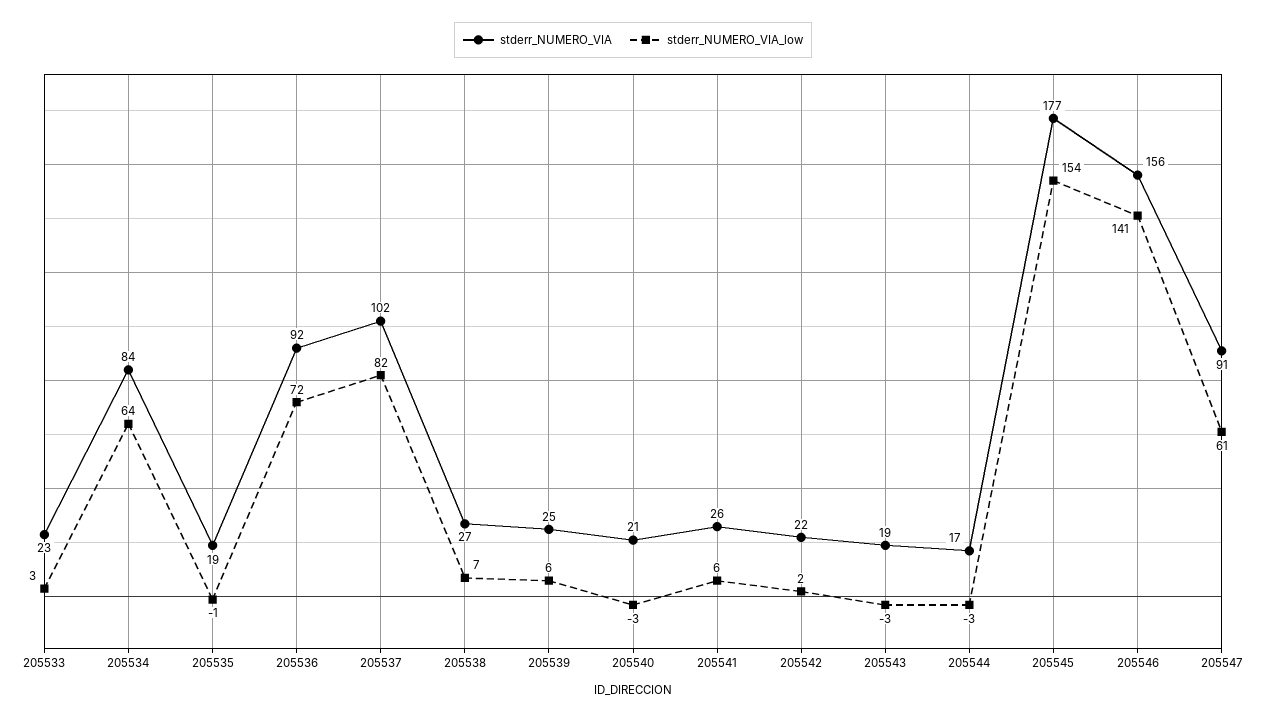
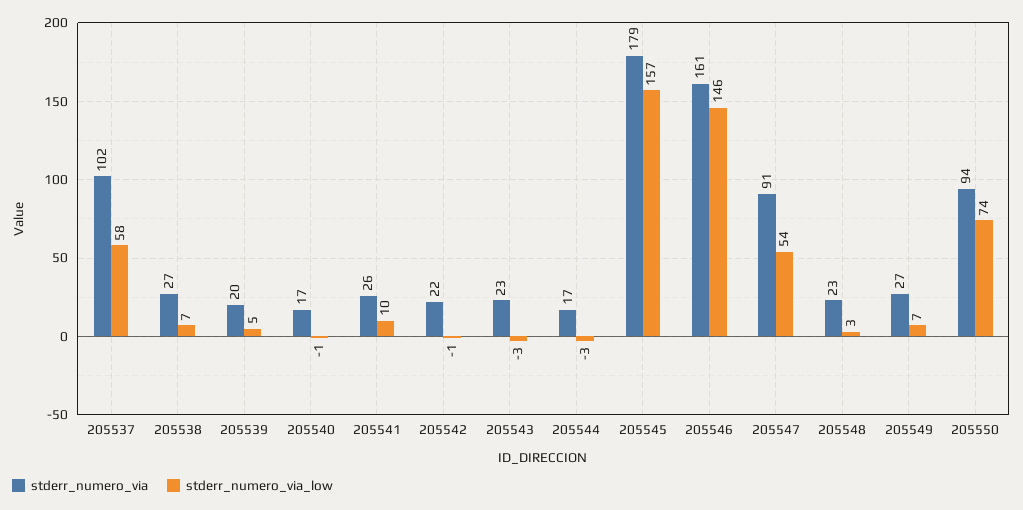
stderr_NUMERO_VIA, 205533: 23 -> none
stderr_NUMERO_VIA_low, 205533: 3 -> none
stderr_NUMERO_VIA, 205534: 84 -> none
stderr_NUMERO_VIA_low, 205534: 64 -> none
stderr_NUMERO_VIA, 205535: 19 -> none
stderr_NUMERO_VIA_low, 205535: -1 -> none
stderr_NUMERO_VIA, 205536: 92 -> none
stderr_NUMERO_VIA_low, 205536: 72 -> none
stderr_NUMERO_VIA_low, 205537: 82 -> 58
stderr_NUMERO_VIA, 205539: 25 -> 20
stderr_NUMERO_VIA_low, 205539: 6 -> 5
stderr_NUMERO_VIA, 205540: 21 -> 17
stderr_NUMERO_VIA_low, 205540: -3 -> -1
stderr_NUMERO_VIA_low, 205541: 6 -> 10
stderr_NUMERO_VIA_low, 205542: 2 -> -1
stderr_NUMERO_VIA, 205543: 19 -> 23
stderr_NUMERO_VIA, 205545: 177 -> 179
stderr_NUMERO_VIA_low, 205545: 154 -> 157
stderr_NUMERO_VIA, 205546: 156 -> 161
stderr_NUMERO_VIA_low, 205546: 141 -> 146
stderr_NUMERO_VIA_low, 205547: 61 -> 54
stderr_NUMERO_VIA, 205548: none -> 23
stderr_NUMERO_VIA_low, 205548: none -> 3
stderr_NUMERO_VIA, 205549: none -> 27
stderr_NUMERO_VIA_low, 205549: none -> 7
stderr_NUMERO_VIA, 205550: none -> 94
stderr_NUMERO_VIA_low, 205550: none -> 74

